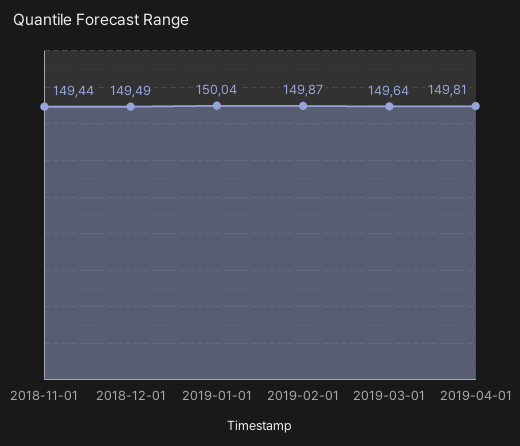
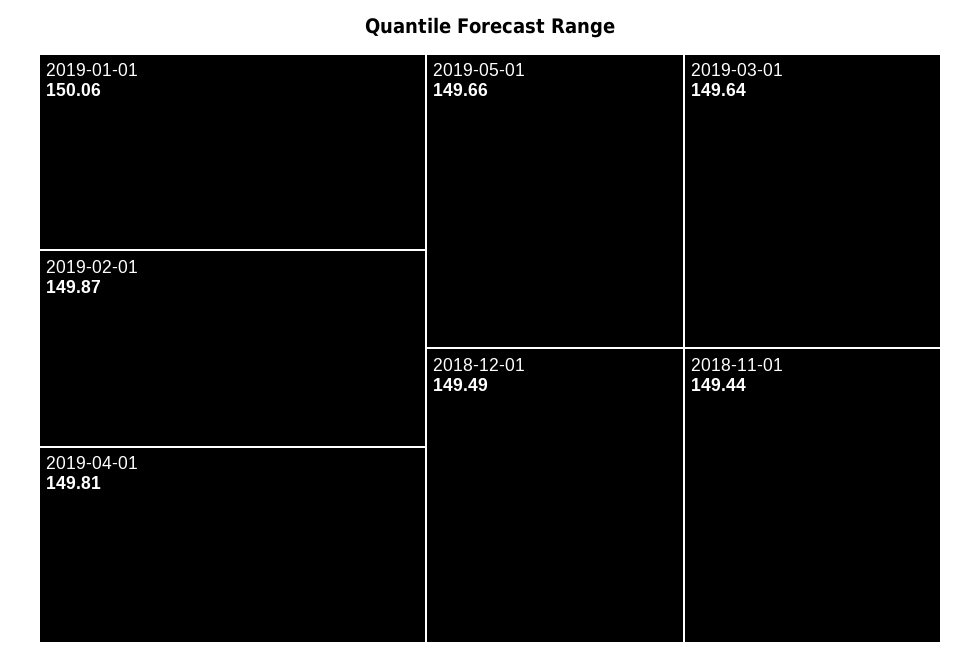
2019-01-01: 150.04 -> 150.06
2019-05-01: none -> 149.66

